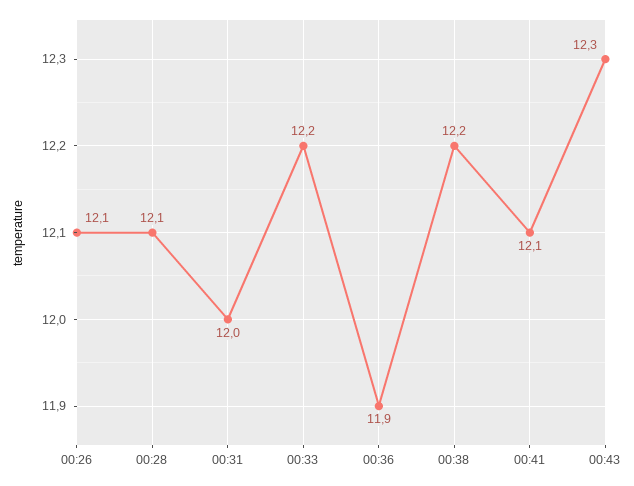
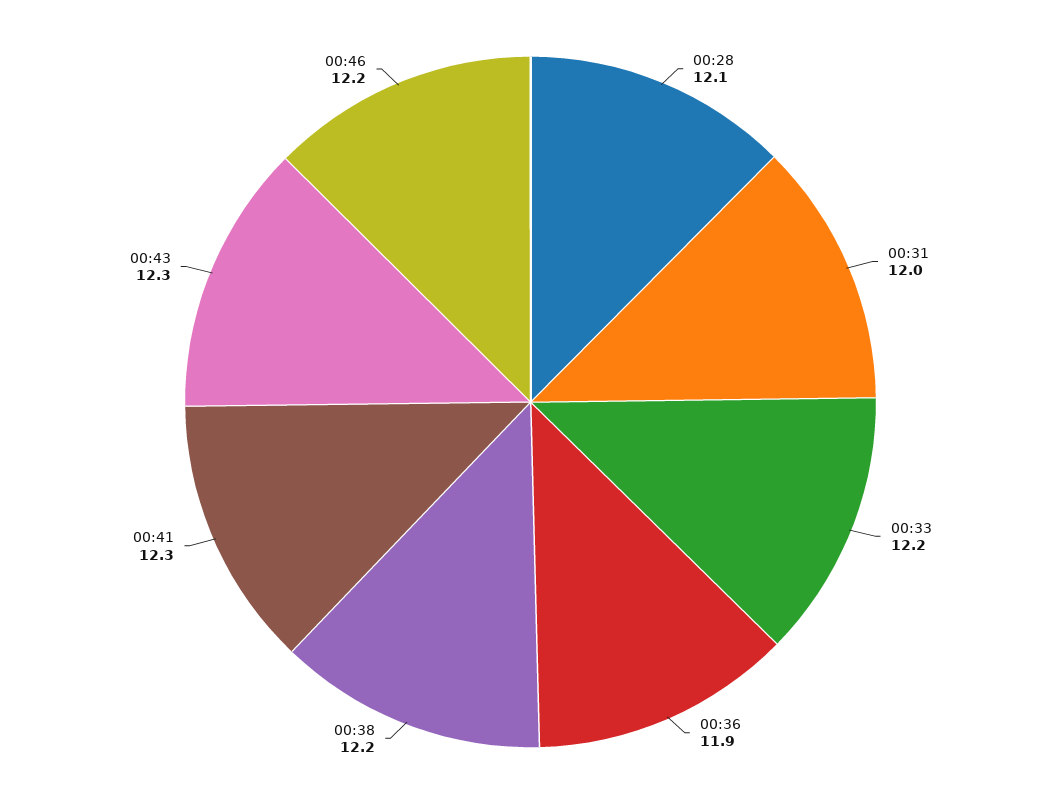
00:26: 12.1 -> none
00:41: 12.1 -> 12.3
00:46: none -> 12.2

